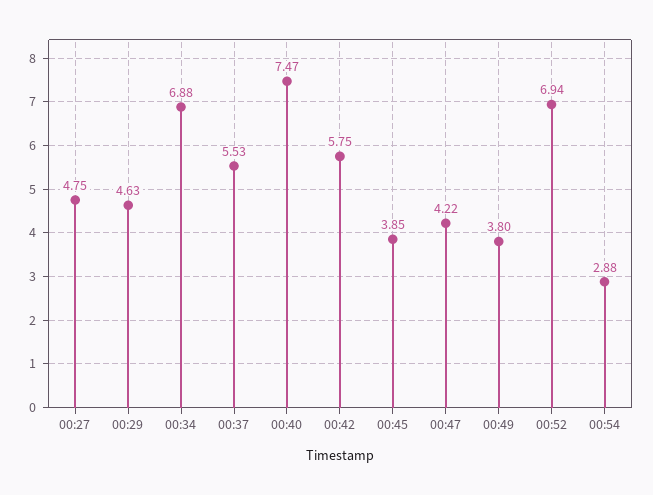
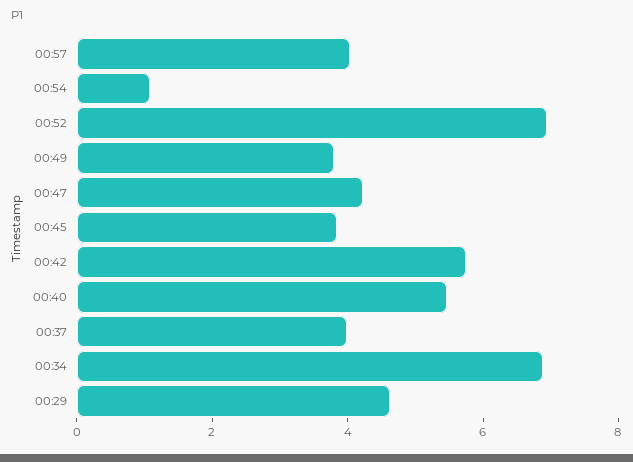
00:27: 4.75 -> none
00:37: 5.53 -> 4
00:40: 7.47 -> 5.5
00:54: 2.88 -> 1
00:57: none -> 4

